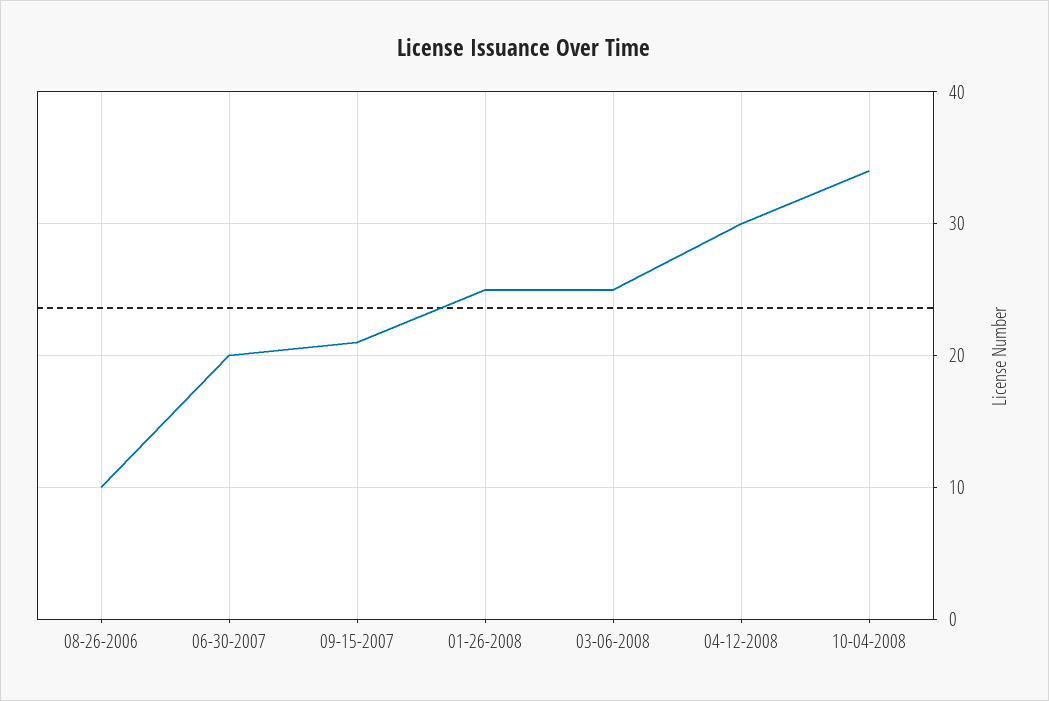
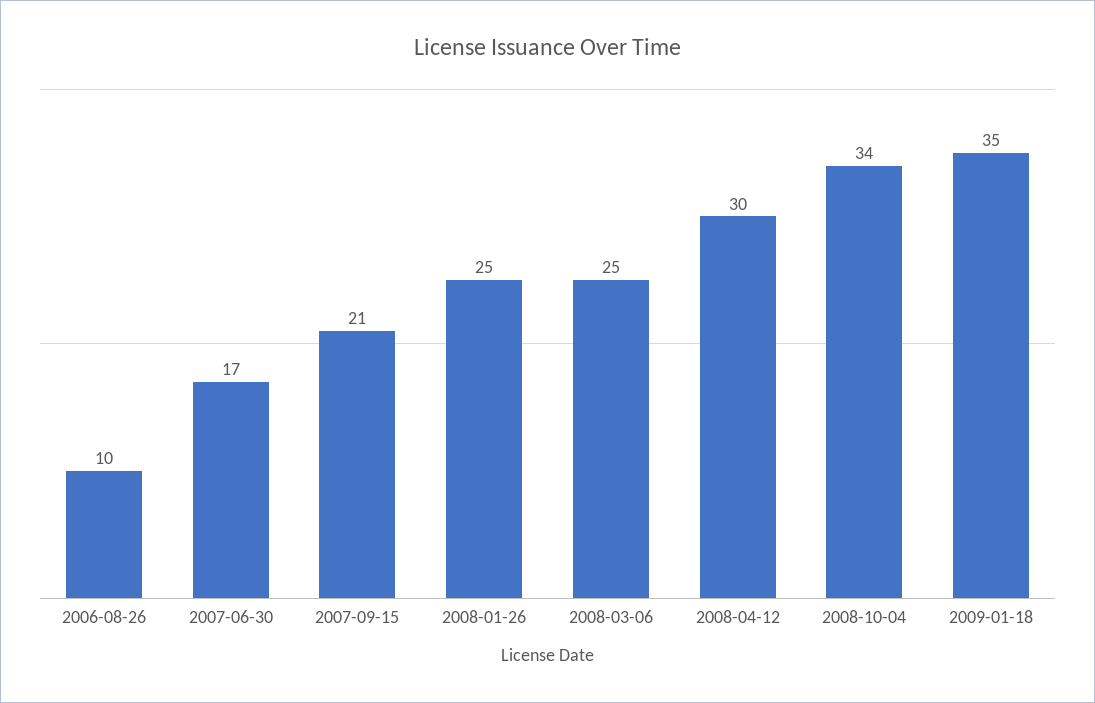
06-30-2007: 20 -> 17
2009-01-18: none -> 35

